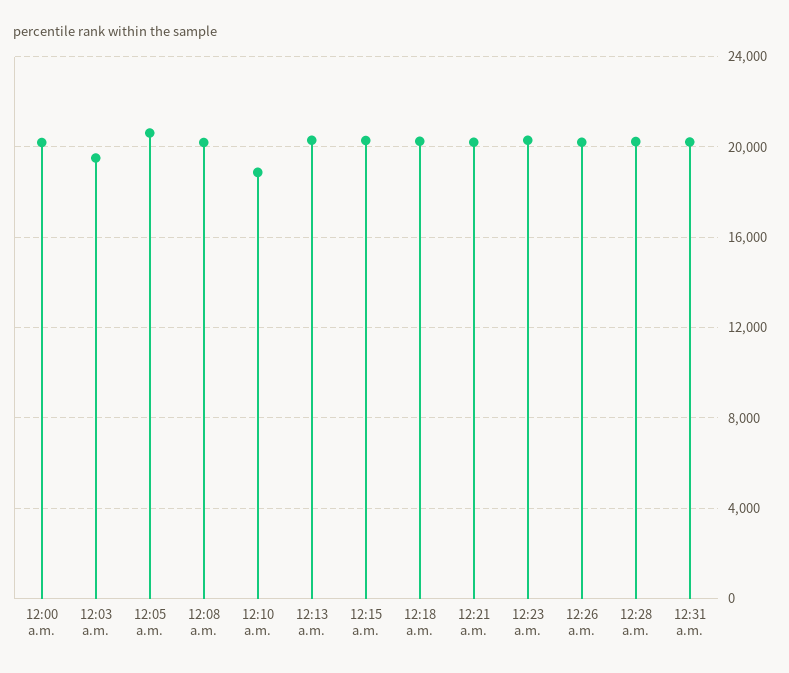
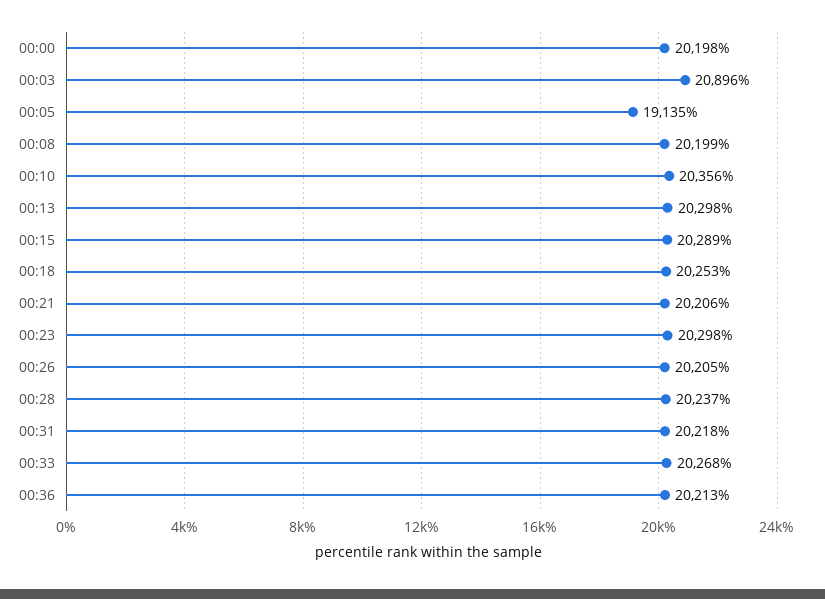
12:03 a.m.: 19500 -> 20896
12:05 a.m.: 20500 -> 19135
12:10 a.m.: 19000 -> 20356
00:33: none -> 20268
00:36: none -> 20213

